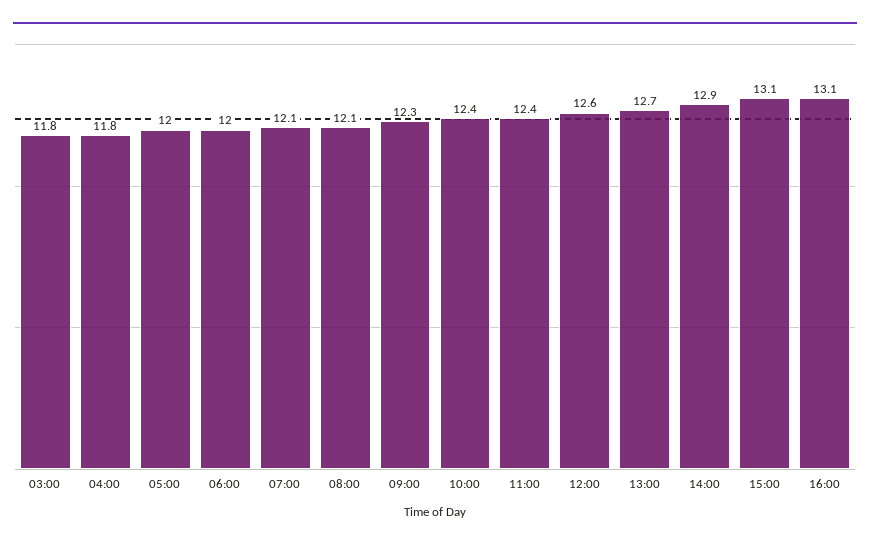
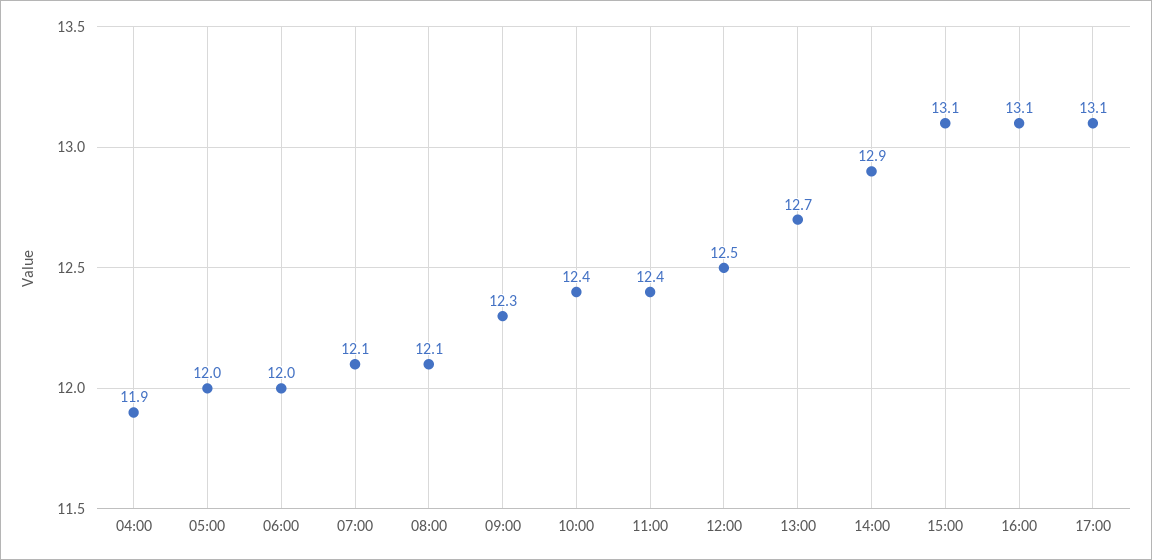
03:00: 11.8 -> none
04:00: 11.8 -> 11.9
12:00: 12.6 -> 12.5
17:00: none -> 13.1

